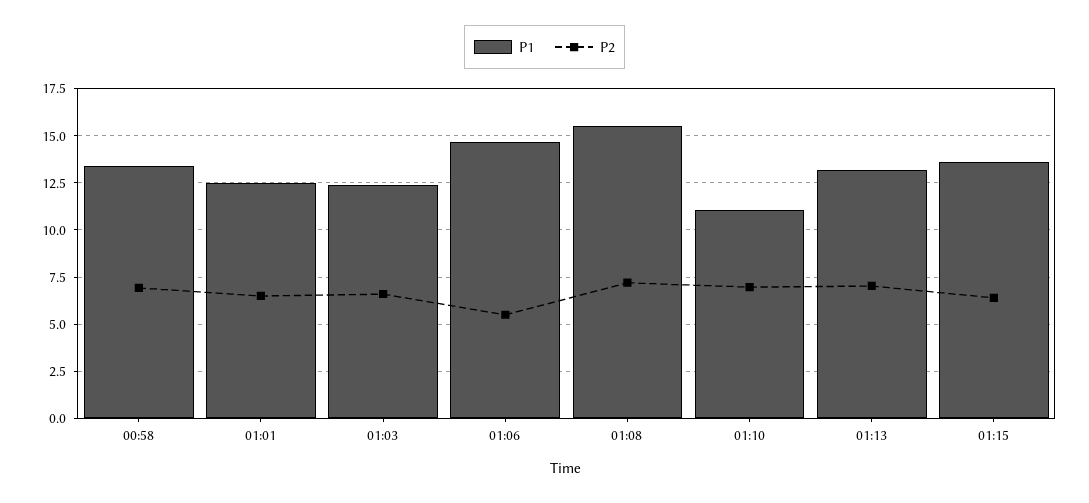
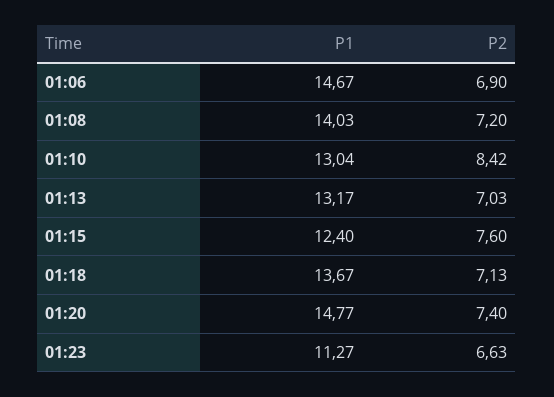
P1, 00:58: 13.5 -> none
P2, 00:58: 7 -> none
P1, 01:01: 12.5 -> none
P2, 01:01: 6.5 -> none
P1, 01:03: 12.5 -> none
P2, 01:03: 6.5 -> none
P2, 01:06: 5.5 -> 6.9
P1, 01:08: 15.5 -> 14.03
P1, 01:10: 11 -> 13.04
P2, 01:10: 7 -> 8.42
P1, 01:15: 13.5 -> 12.4
P2, 01:15: 6.5 -> 7.6
P1, 01:18: none -> 13.67
P2, 01:18: none -> 7.13
P1, 01:20: none -> 14.77
P2, 01:20: none -> 7.4
P1, 01:23: none -> 11.27
P2, 01:23: none -> 6.63

